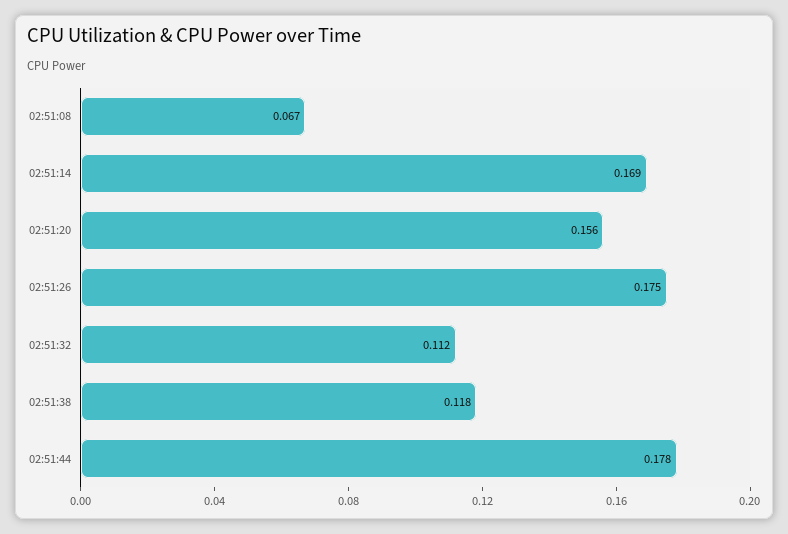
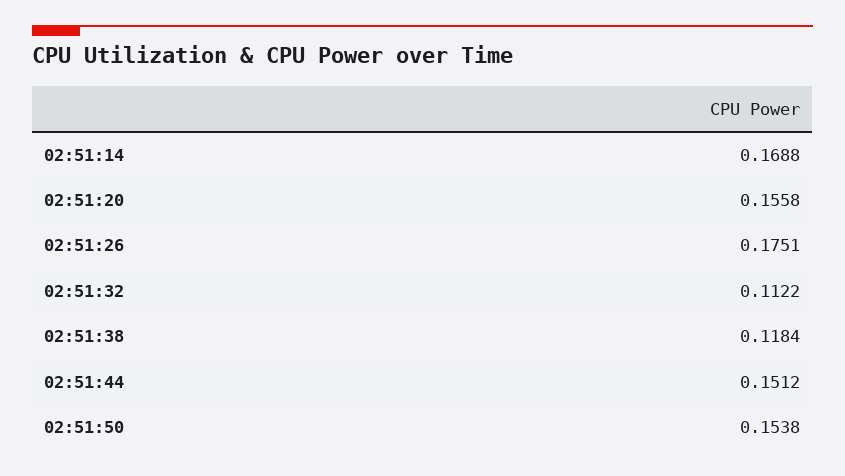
02:51:08: 0.067 -> none
02:51:44: 0.178 -> 0.1512
02:51:50: none -> 0.1538

